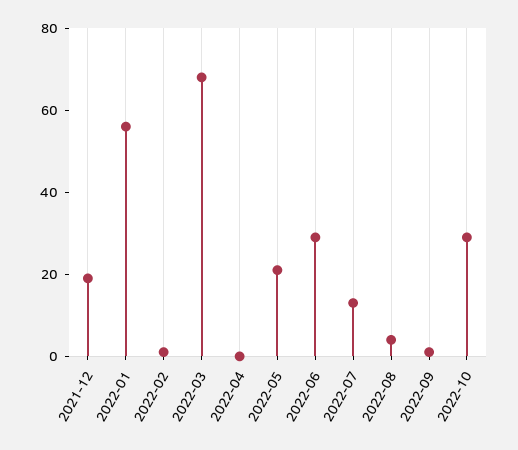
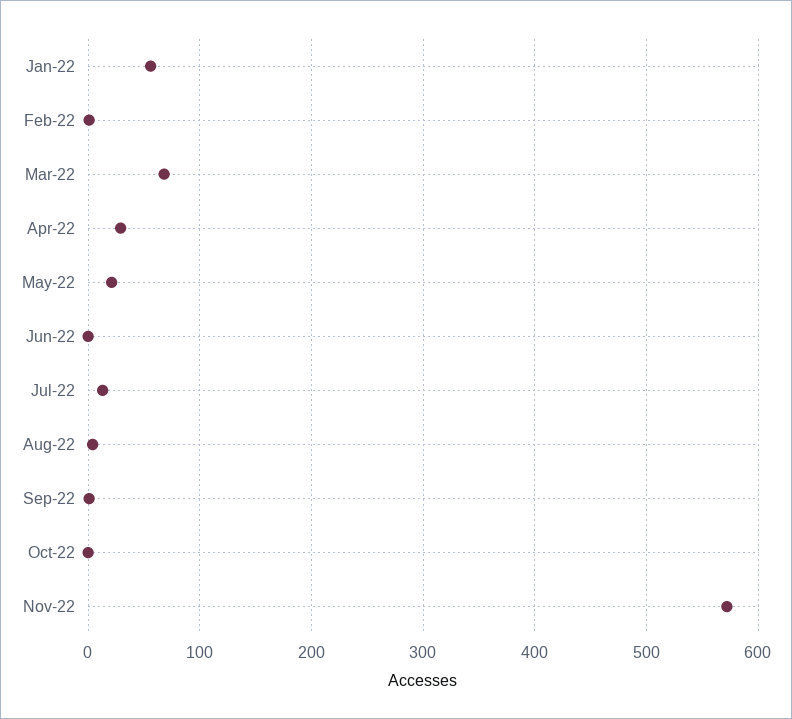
2021-12: 20 -> none
2022-04: 0 -> 30
2022-06: 30 -> 0
2022-10: 30 -> 0
Nov-22: none -> 570

